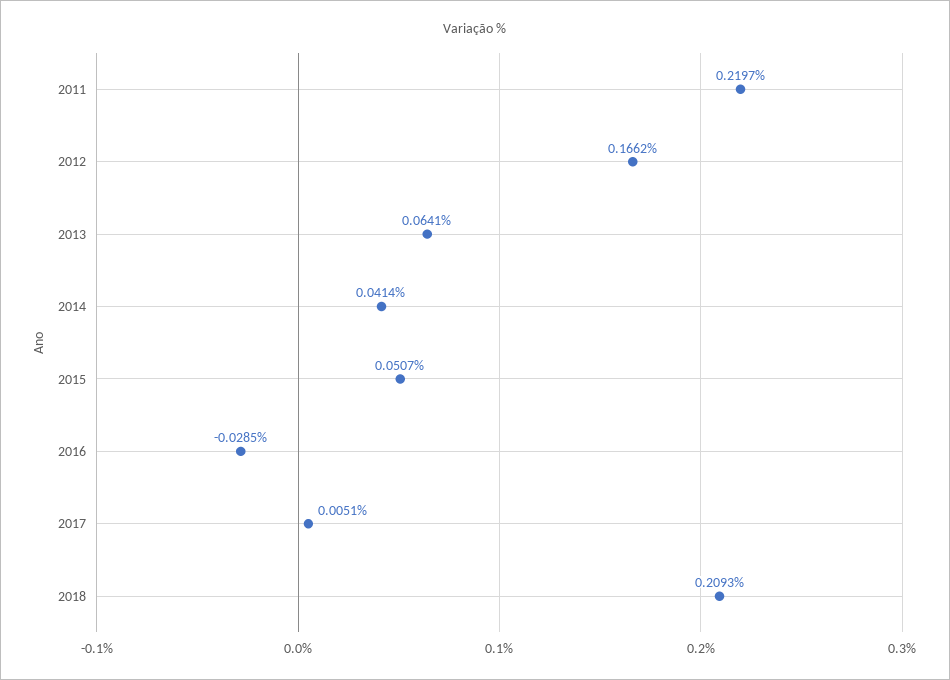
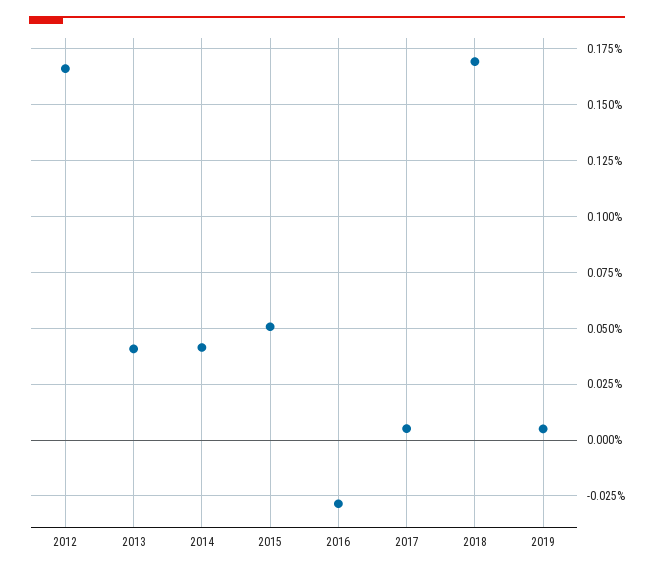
2011: 0.2197 -> none
2013: 0.0641 -> 0.04
2018: 0.2093 -> 0.17
2019: none -> 0.005

